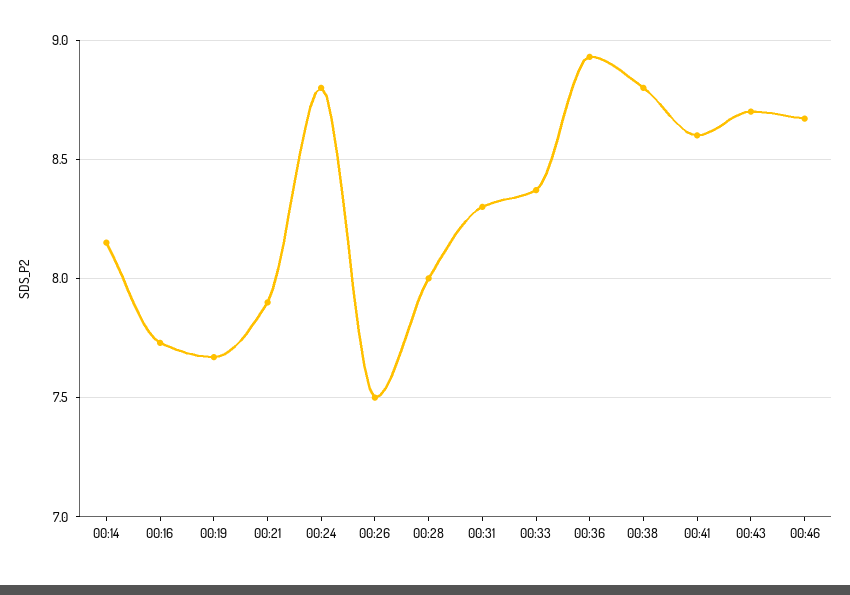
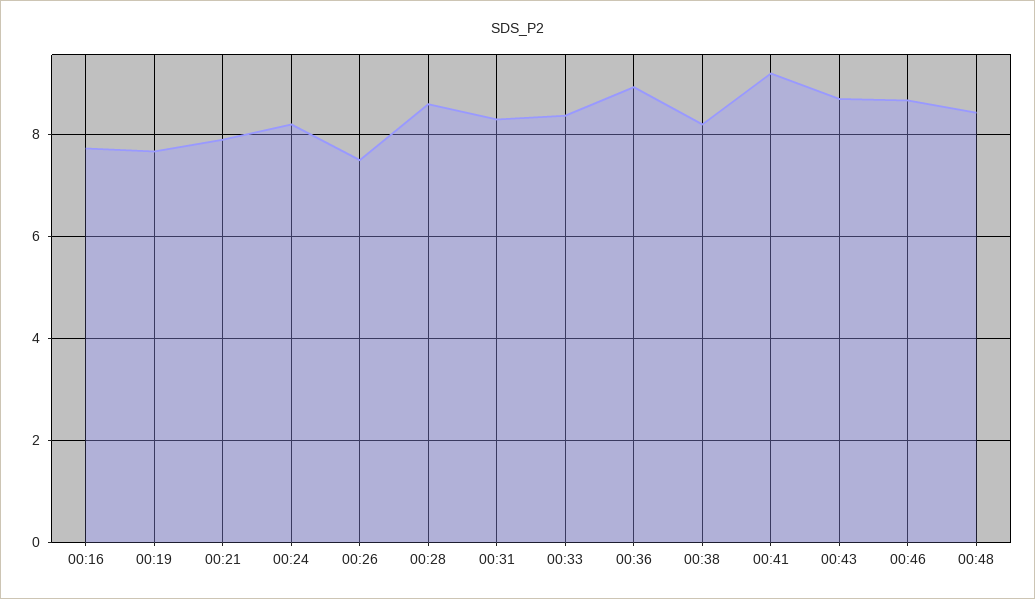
00:14: 8.15 -> none
00:24: 8.8 -> 8.2
00:28: 8 -> 8.6
00:38: 8.8 -> 8.2
00:41: 8.6 -> 9.2
00:48: none -> 8.4

